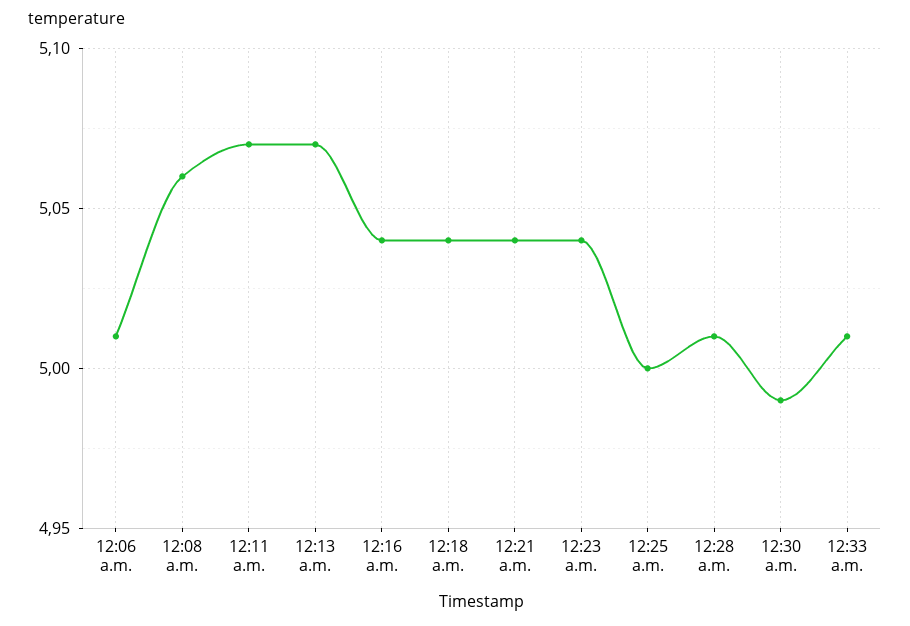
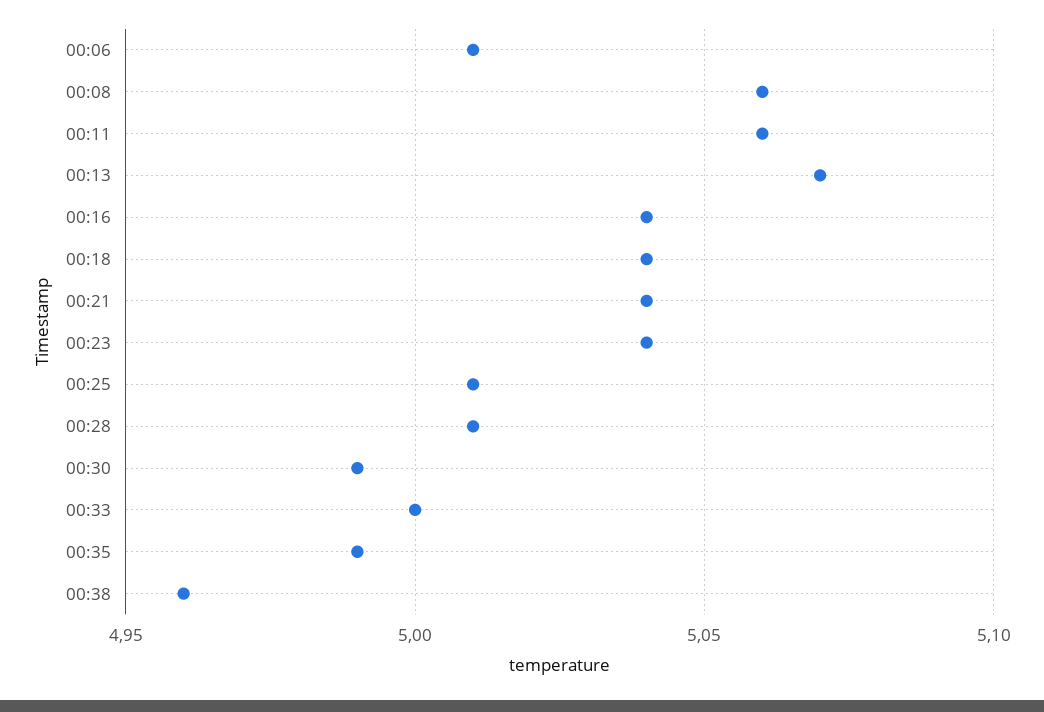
12:11 a.m.: 5.07 -> 5.06
12:25 a.m.: 5 -> 5.01
12:33 a.m.: 5.01 -> 5
00:35: none -> 4.99
00:38: none -> 4.96

